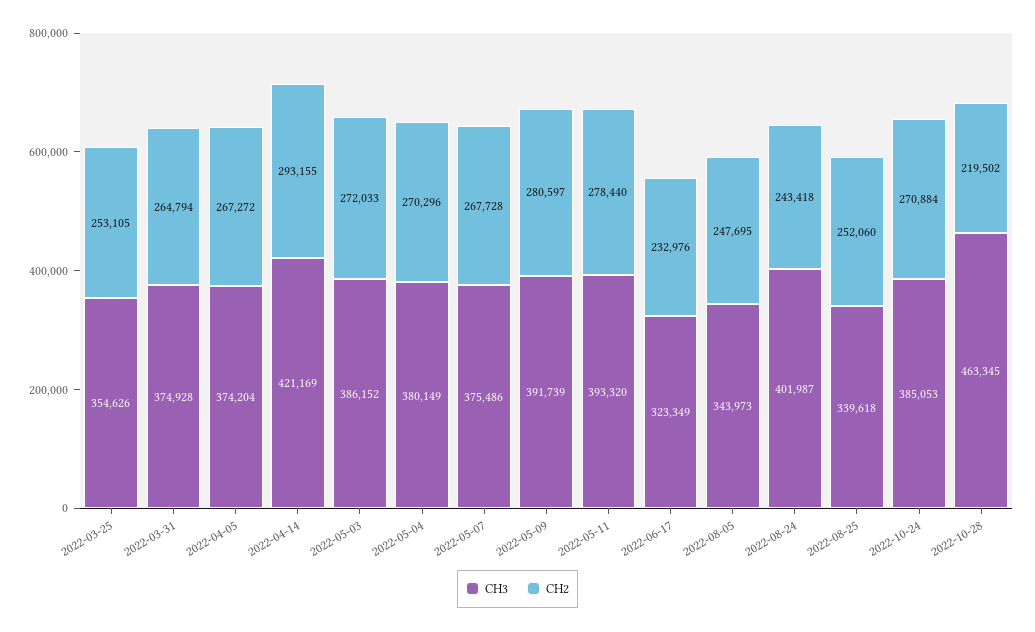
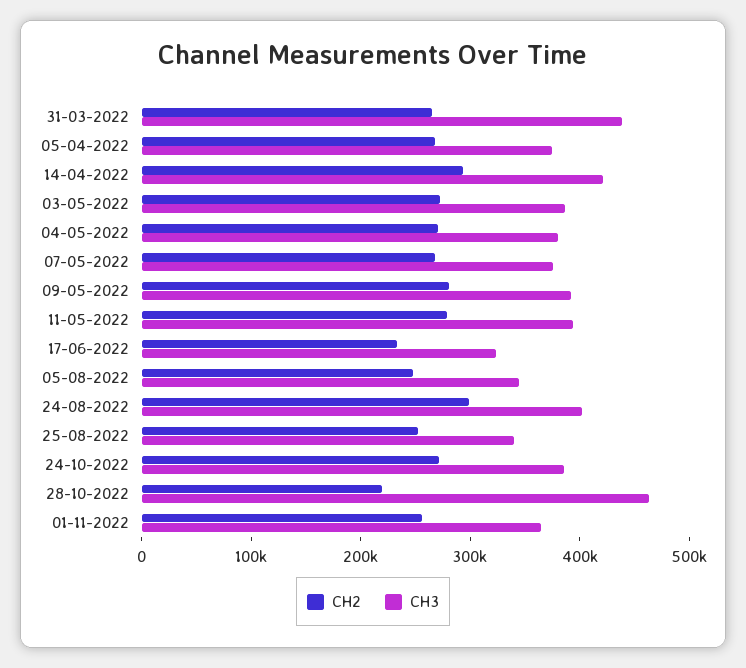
CH3, 2022-03-25: 354626 -> none
CH2, 2022-03-25: 253105 -> none
CH3, 2022-03-31: 374928 -> 440000
CH2, 2022-08-24: 243418 -> 300000
CH2, 01-11-2022: none -> 260000
CH3, 01-11-2022: none -> 360000

